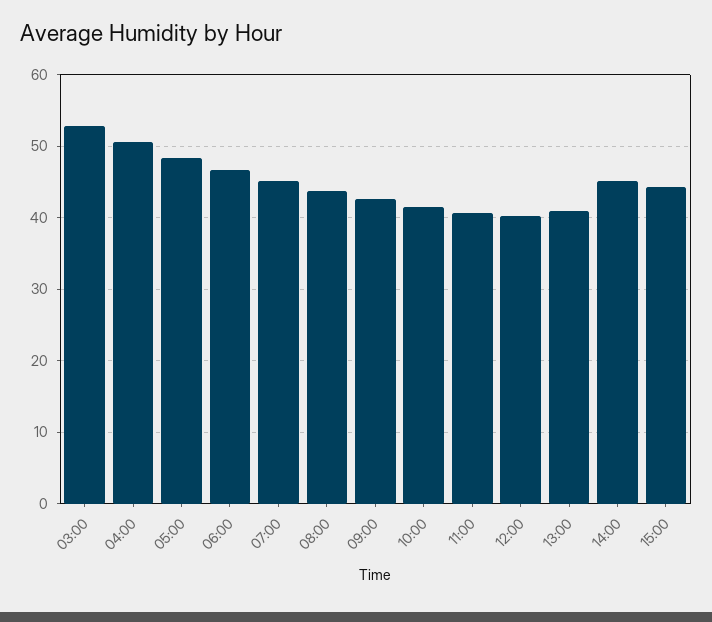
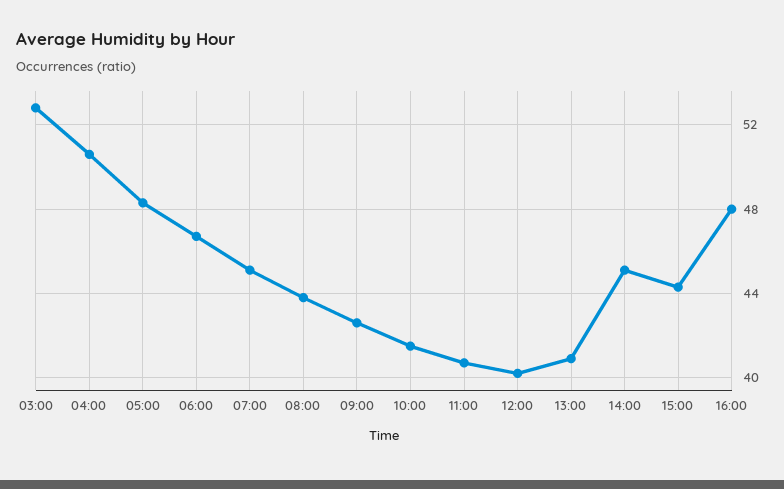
16:00: none -> 48

